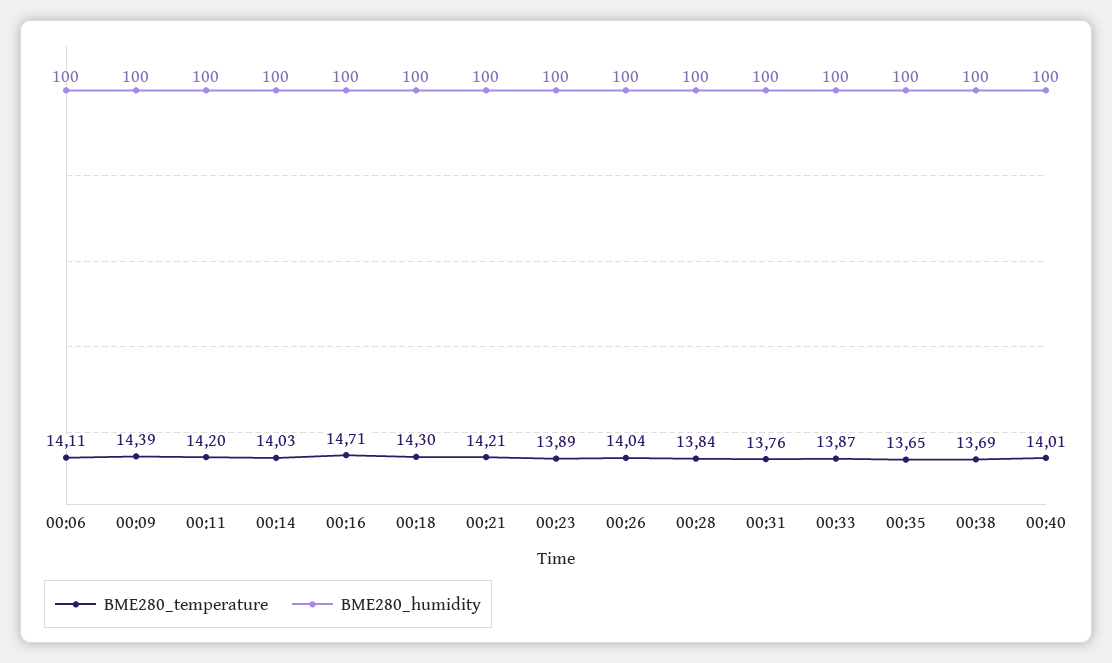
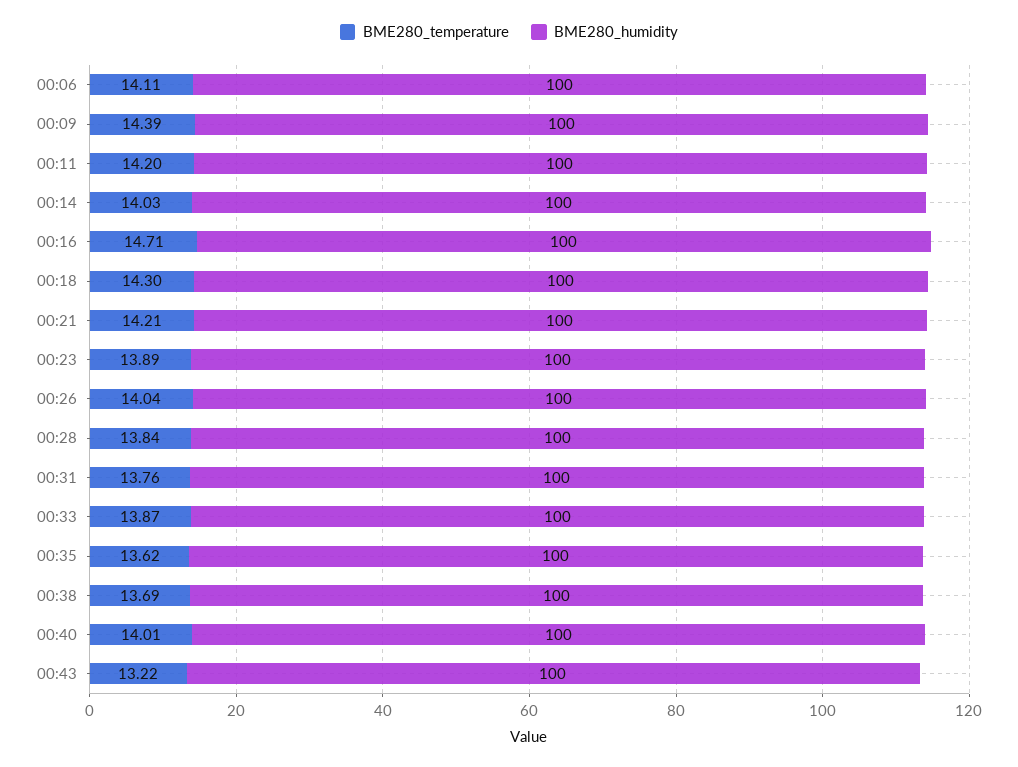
BME280_temperature, 00:35: 13.65 -> 13.62
BME280_temperature, 00:43: none -> 13.22
BME280_humidity, 00:43: none -> 100

